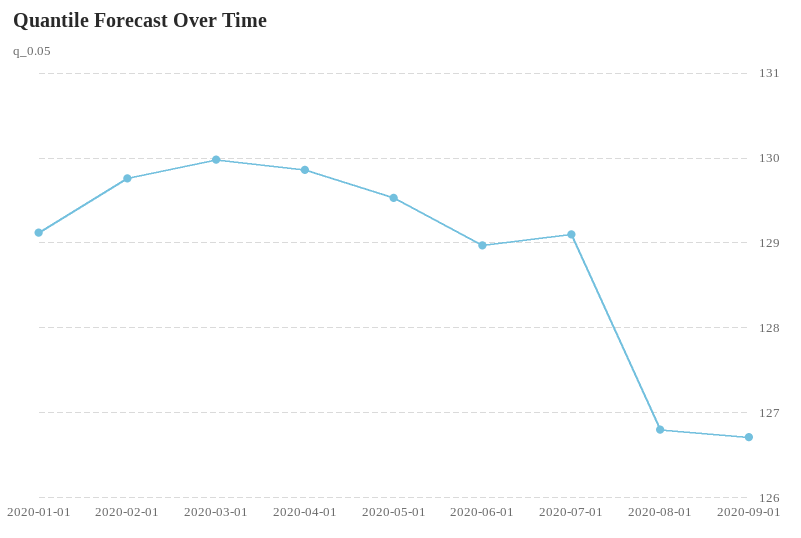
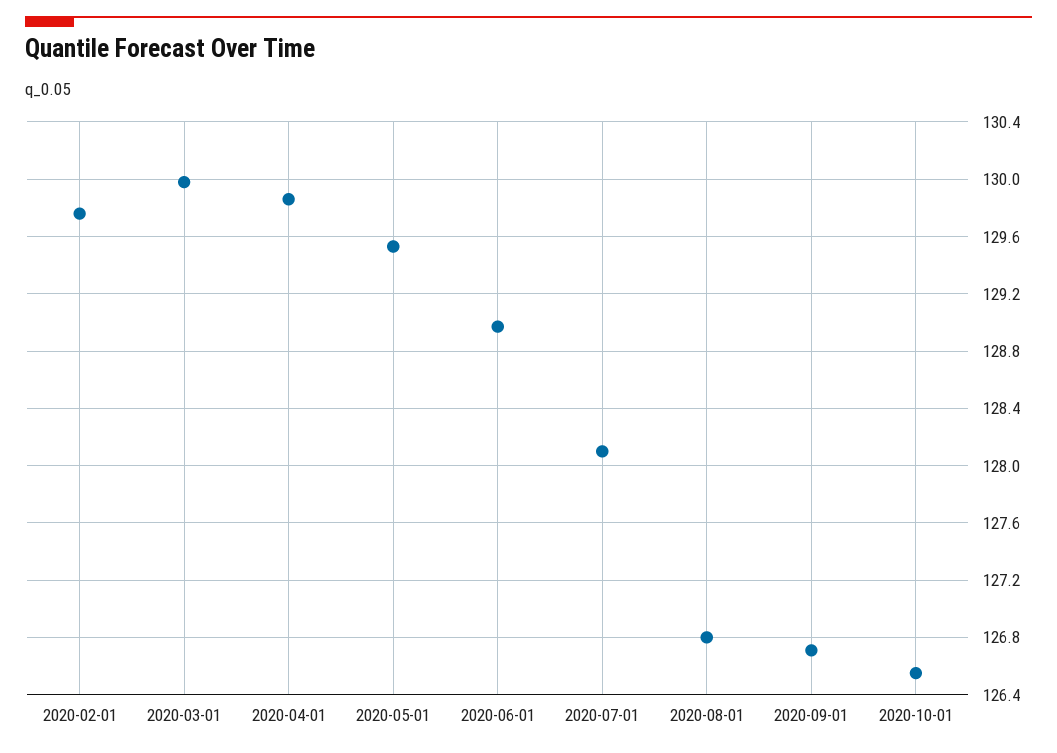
2020-01-01: 129.1 -> none
2020-07-01: 129.1 -> 128.1
2020-10-01: none -> 126.55

